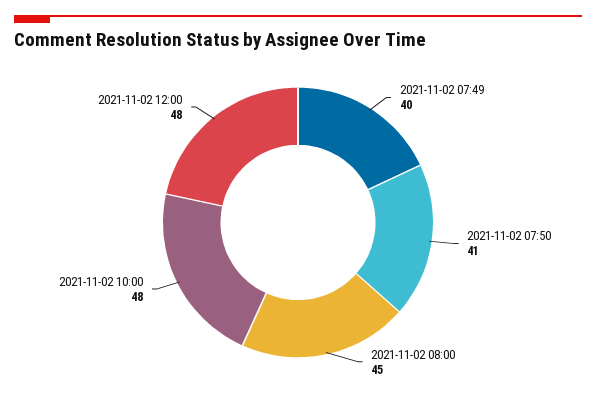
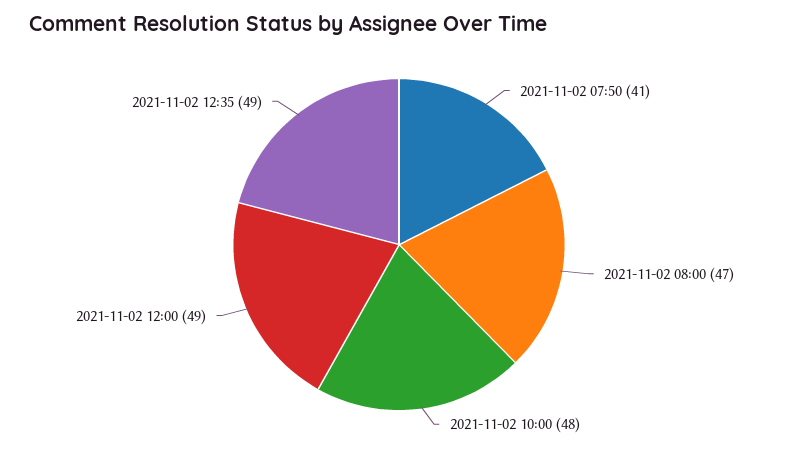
2021-11-02 07:49: 40 -> none
2021-11-02 08:00: 45 -> 47
2021-11-02 12:00: 48 -> 49
2021-11-02 12:35: none -> 49

